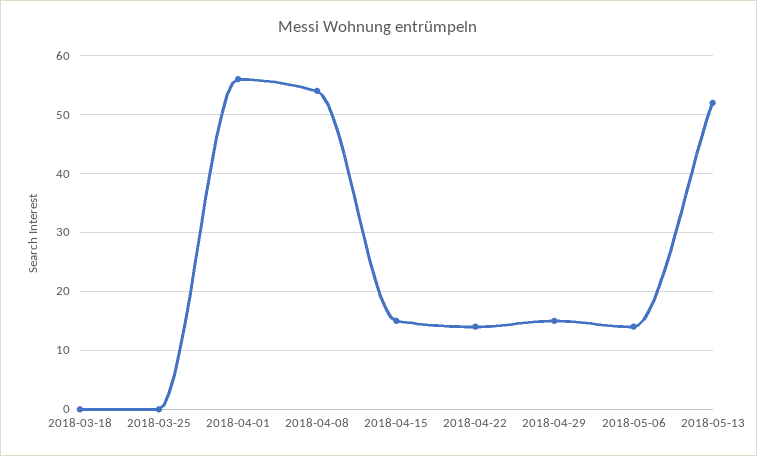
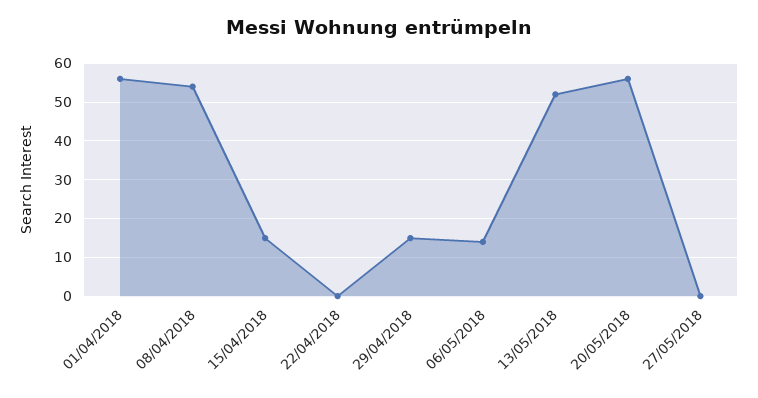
2018-03-18: 0 -> none
2018-03-25: 0 -> none
2018-04-22: 15 -> 0
20/05/2018: none -> 55
27/05/2018: none -> 0

